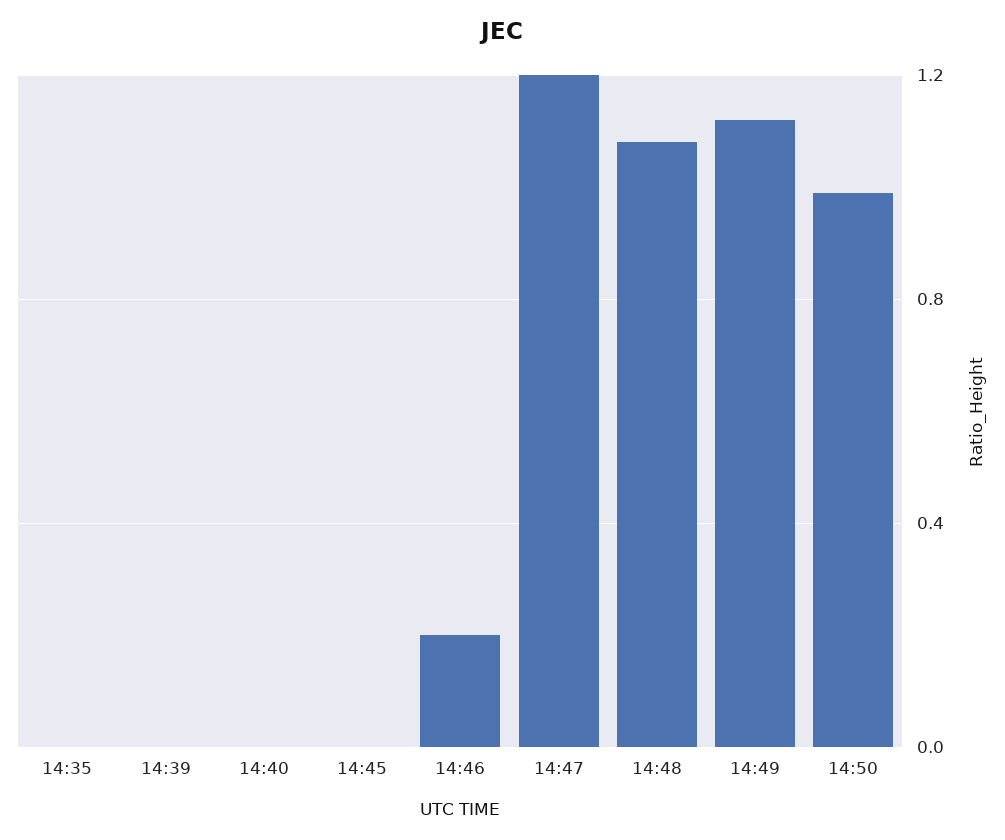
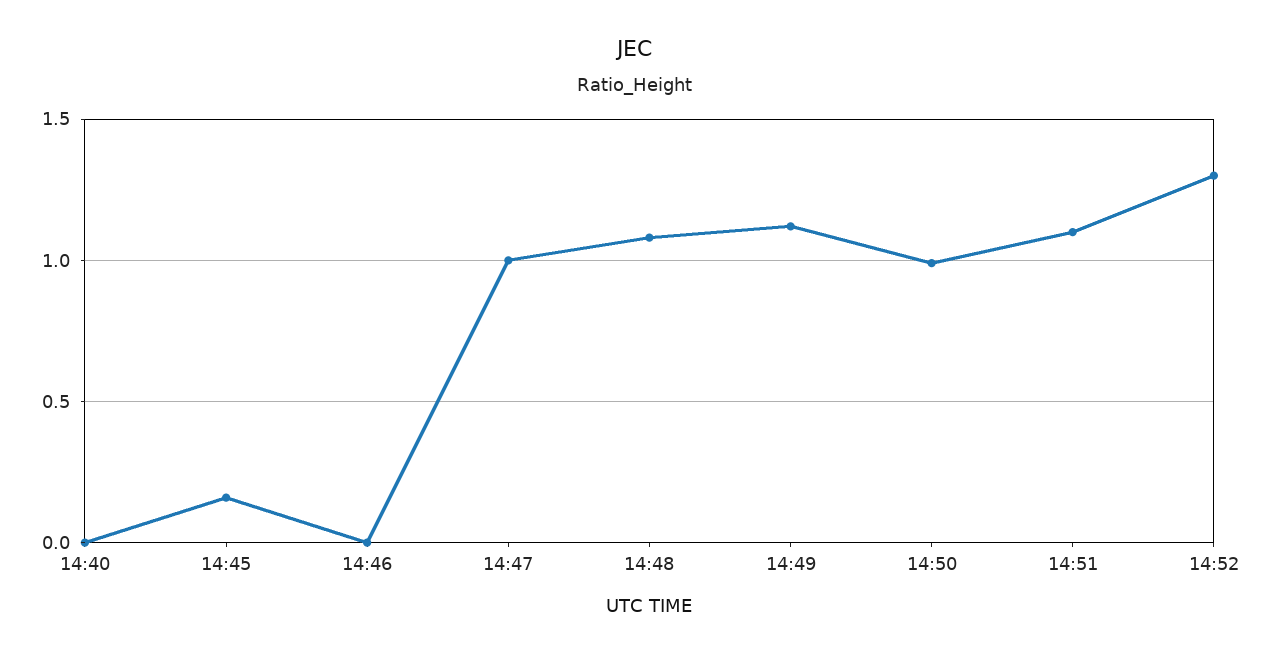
14:35: 0 -> none
14:39: 0 -> none
14:45: 0 -> 0.15
14:46: 0.2 -> 0
14:47: 1.2 -> 1
14:51: none -> 1.1
14:52: none -> 1.3

